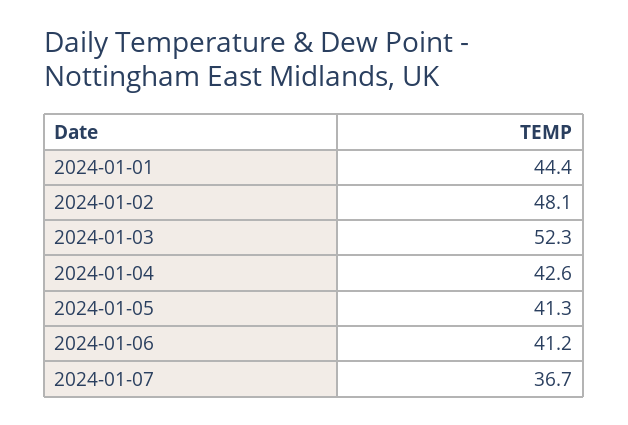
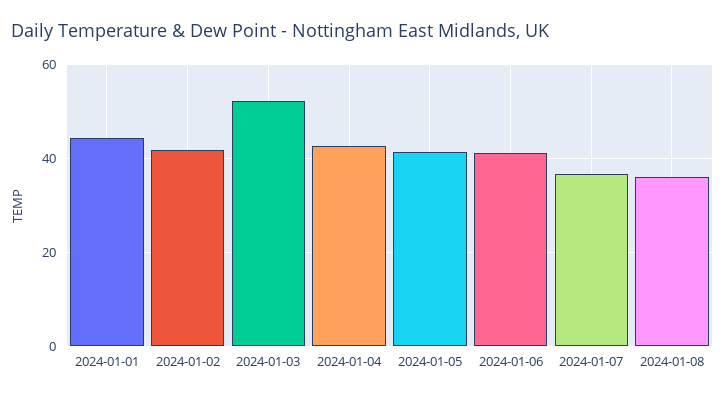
2024-01-02: 48.1 -> 42
2024-01-08: none -> 36

